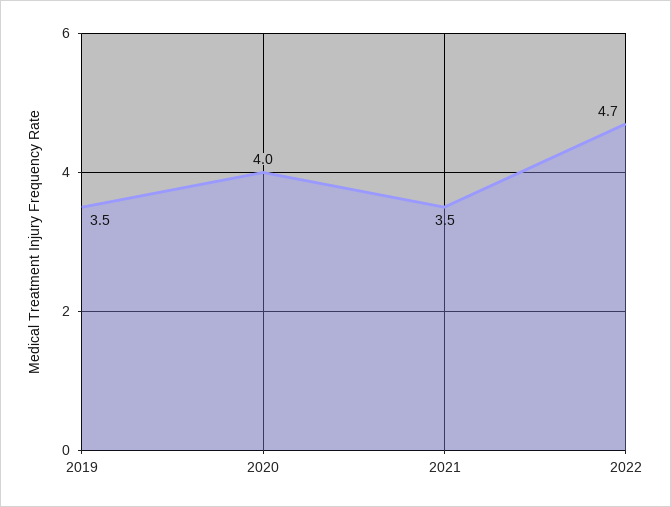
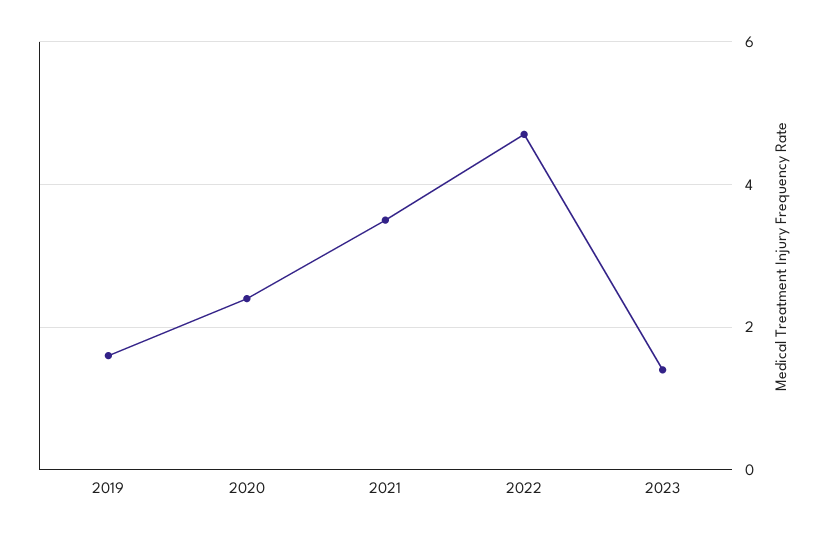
2019: 3.5 -> 1.5
2020: 4 -> 2.5
2023: none -> 1.5

